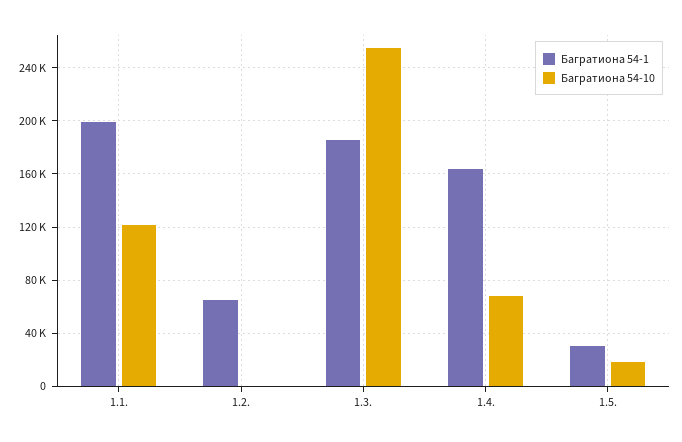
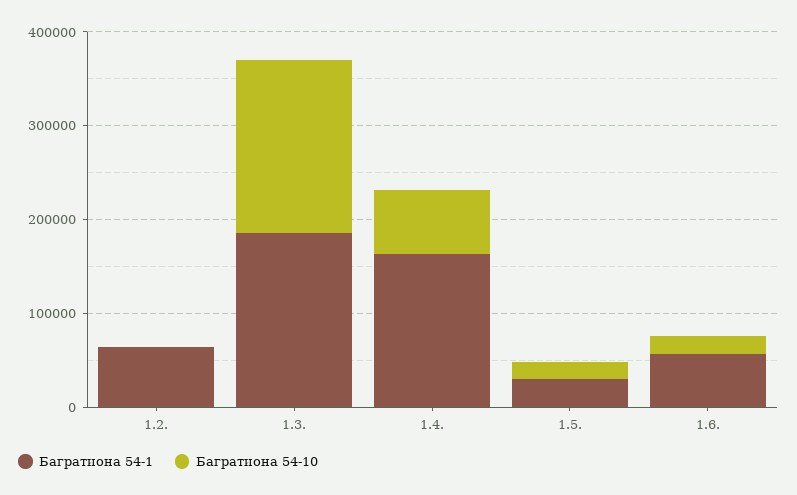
Багратиона 54-1, 1.1.: 200000 -> none
Багратиона 54-10, 1.1.: 120000 -> none
Багратиона 54-10, 1.3.: 255000 -> 180000
Багратиона 54-1, 1.6.: none -> 60000
Багратиона 54-10, 1.6.: none -> 20000

